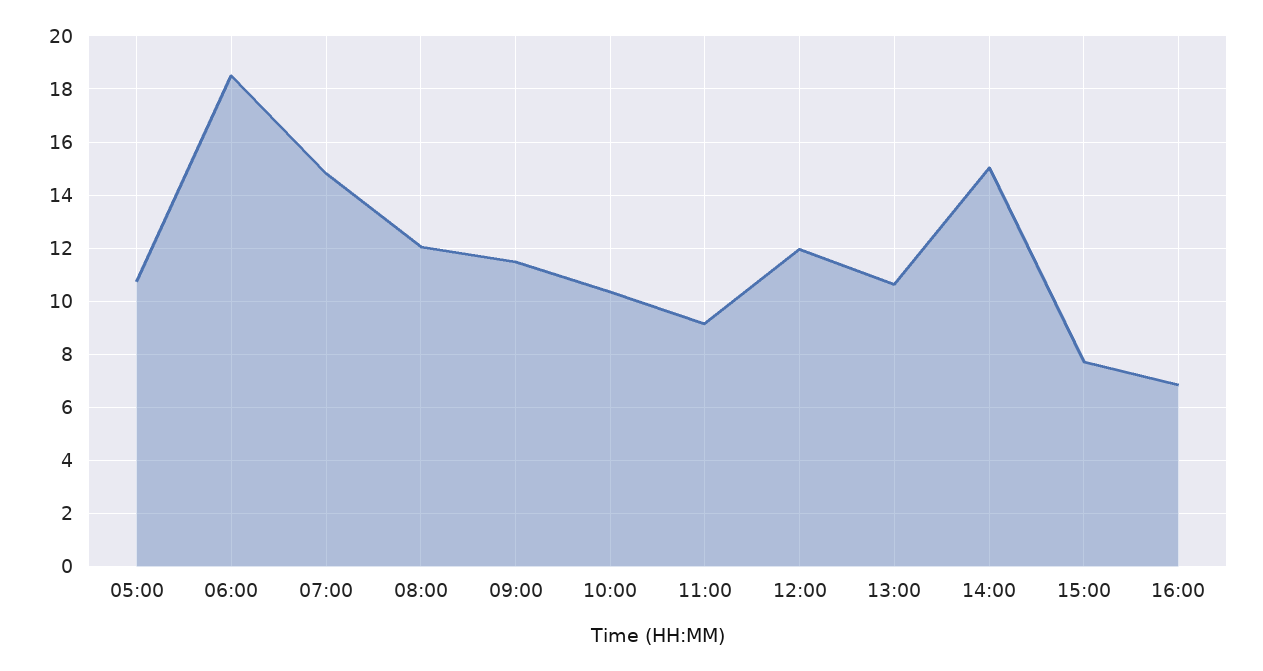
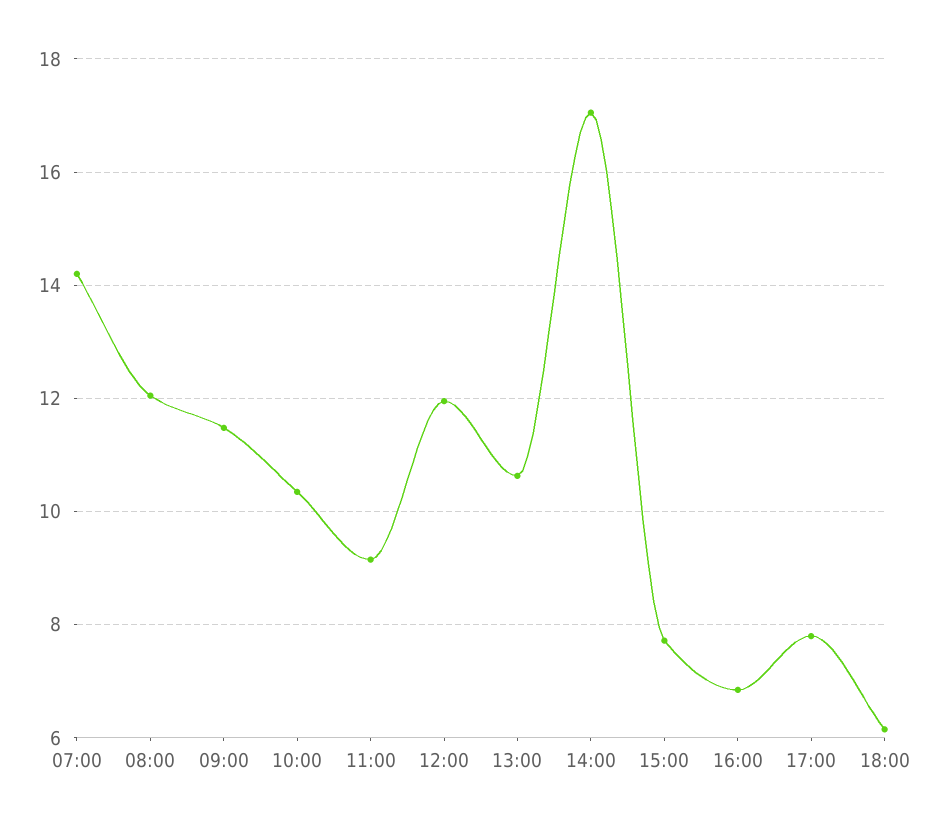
05:00: 10.75 -> none
06:00: 18.5 -> none
07:00: 14.75 -> 14.2
14:00: 15 -> 17
17:00: none -> 7.8
18:00: none -> 6.2

